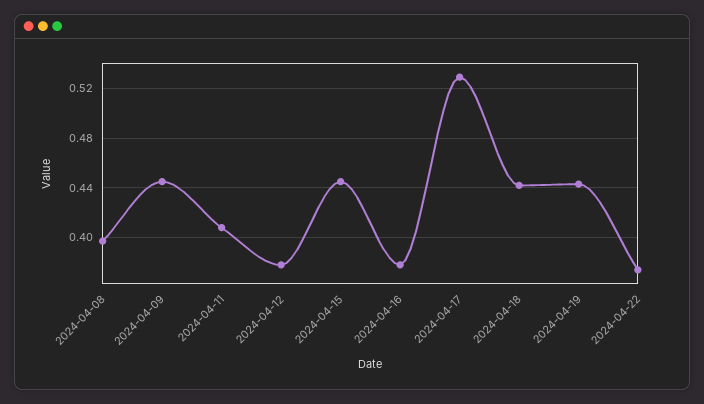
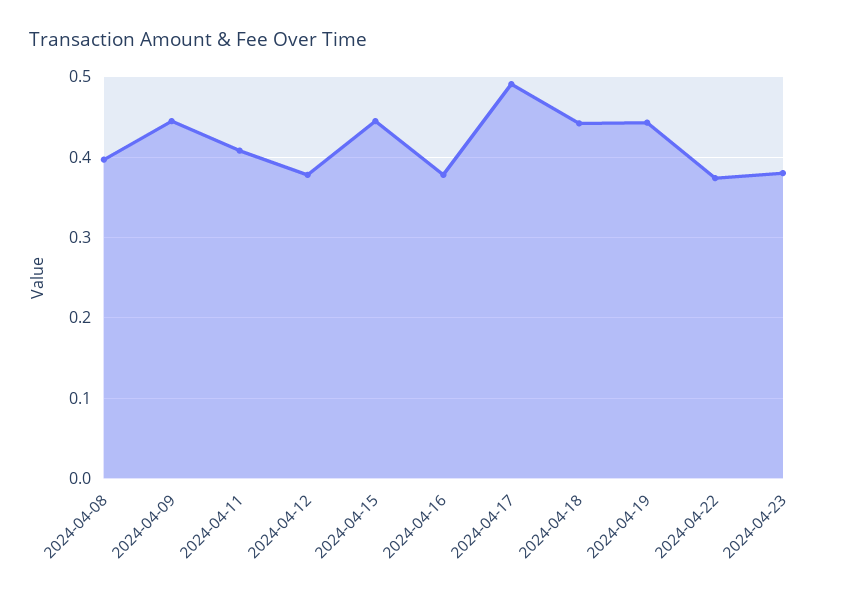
2024-04-17: 0.53 -> 0.49
2024-04-23: none -> 0.38

